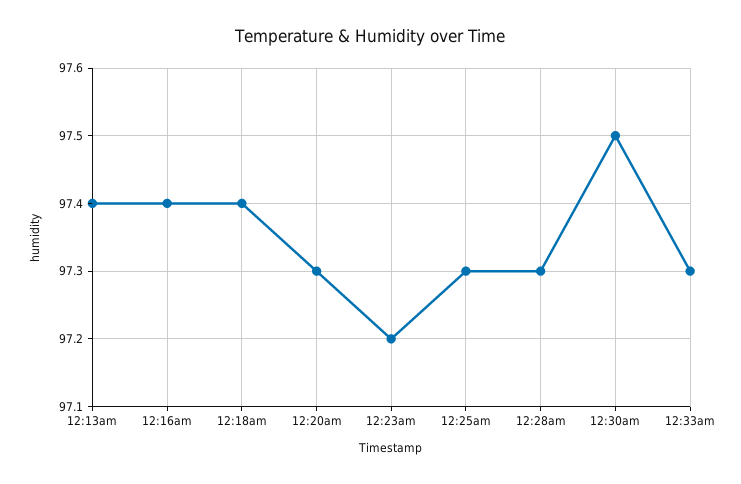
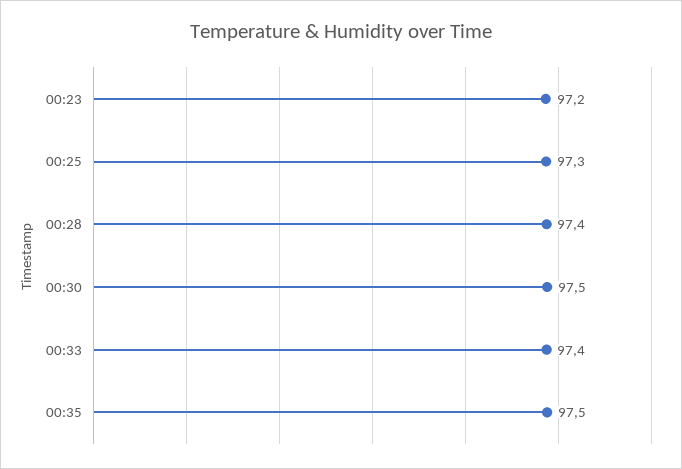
12:13am: 97.4 -> none
12:16am: 97.4 -> none
12:18am: 97.4 -> none
12:20am: 97.3 -> none
12:28am: 97.3 -> 97.4
12:33am: 97.3 -> 97.4
00:35: none -> 97.5

